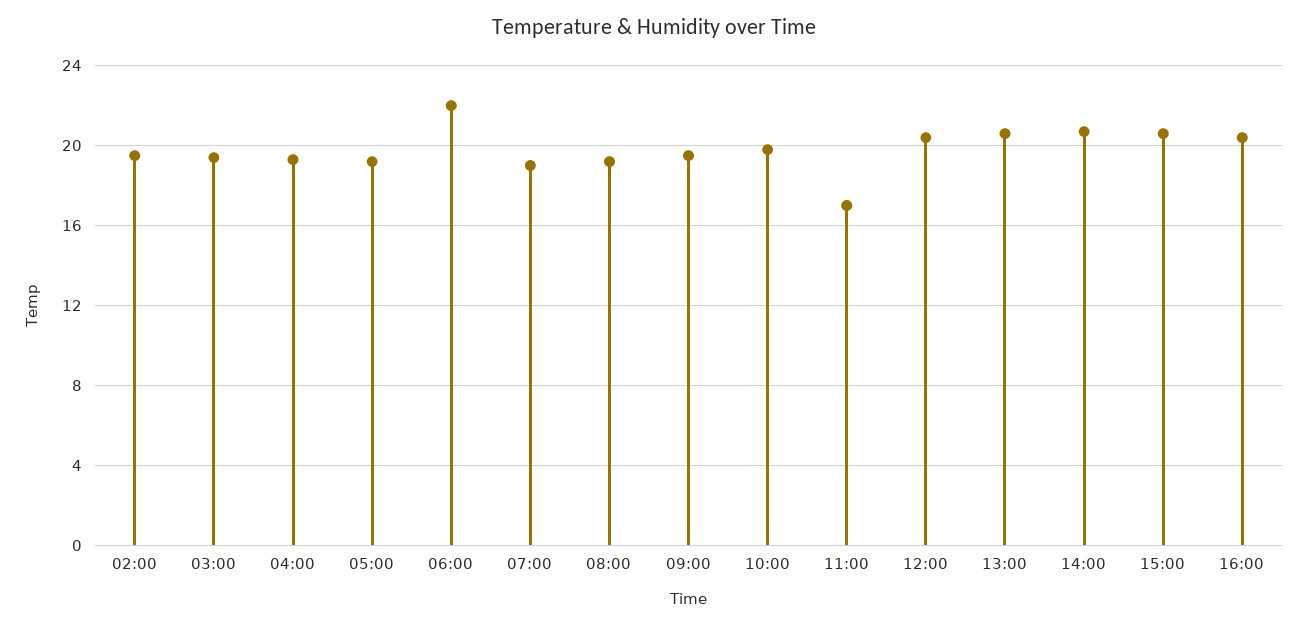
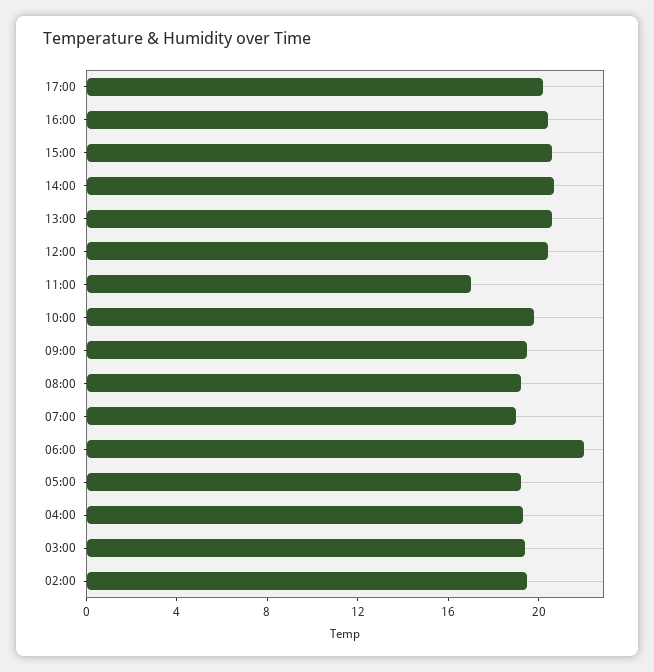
17:00: none -> 20

